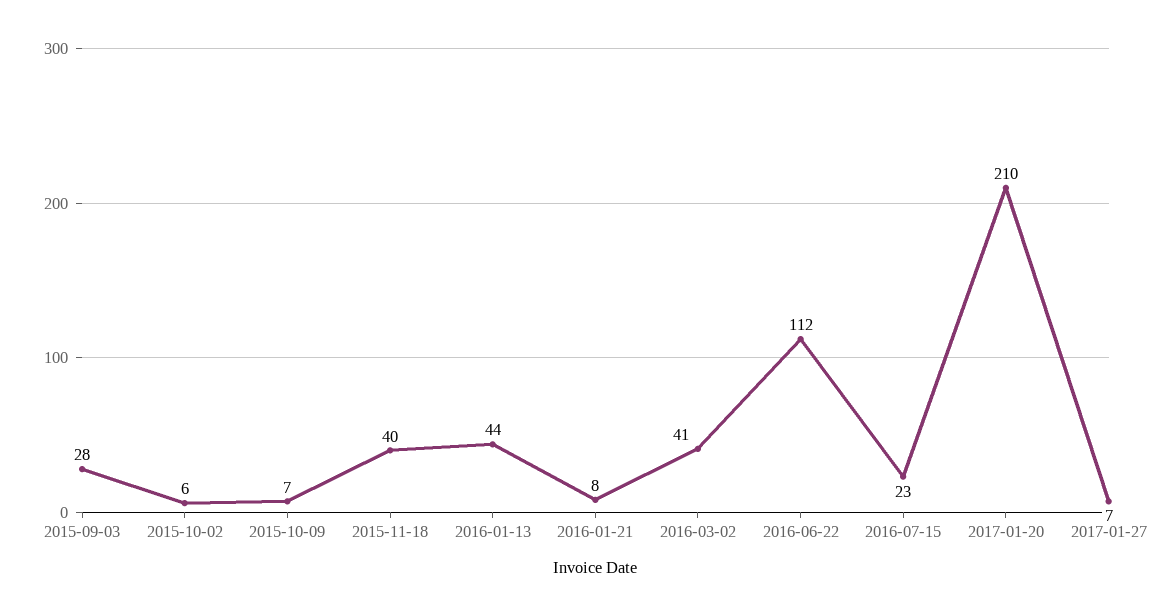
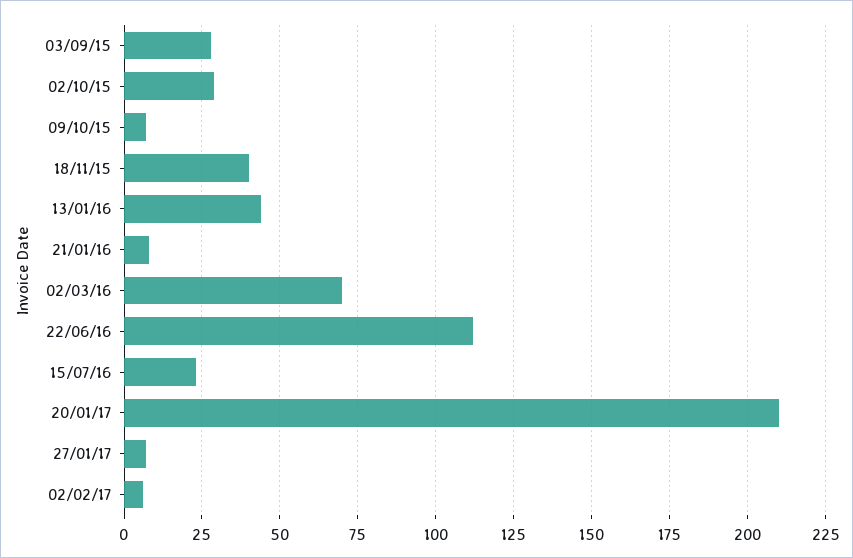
2015-10-02: 6 -> 30
2016-03-02: 41 -> 70
02/02/17: none -> 5

